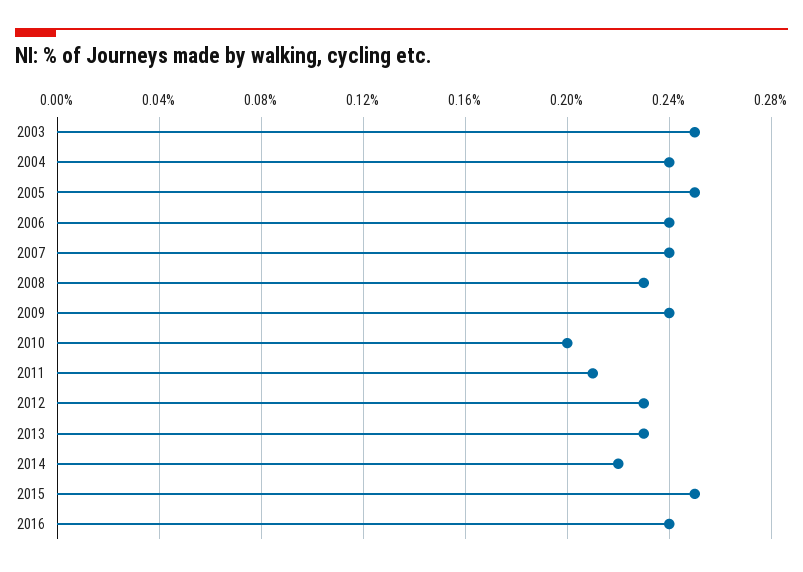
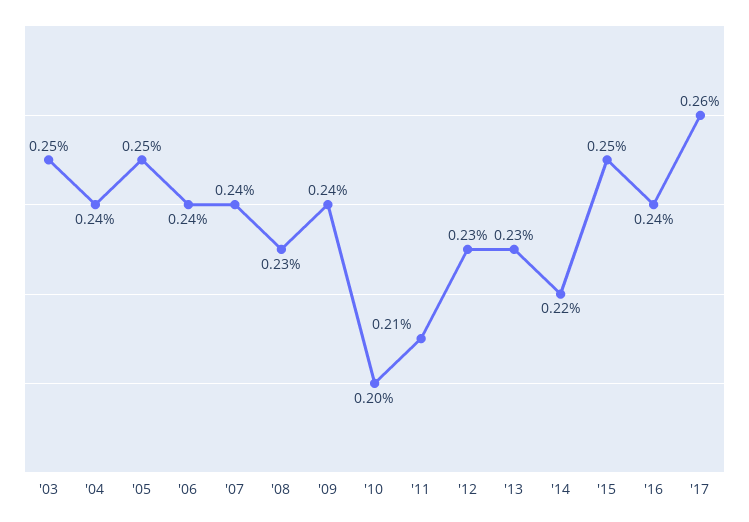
'17: none -> 0.26

